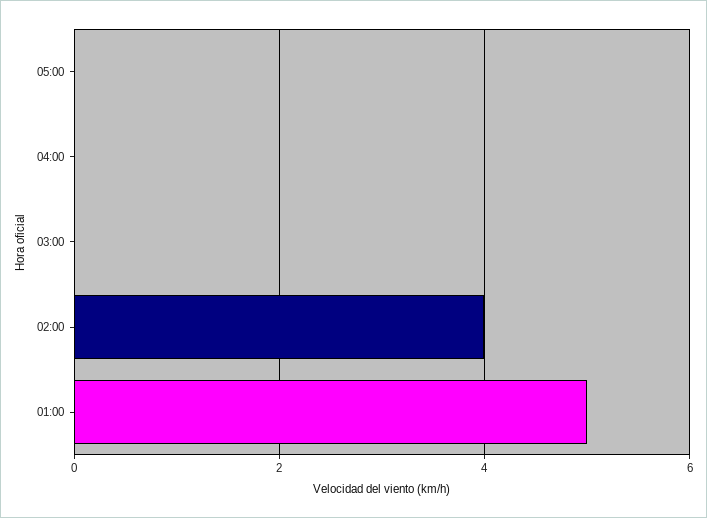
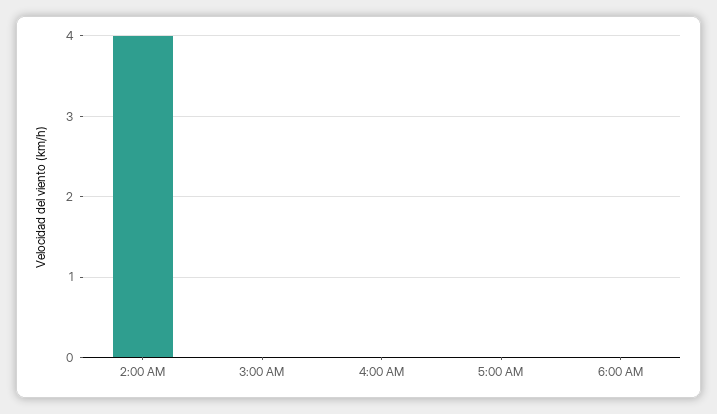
01:00: 5 -> none
6:00 AM: none -> 0

